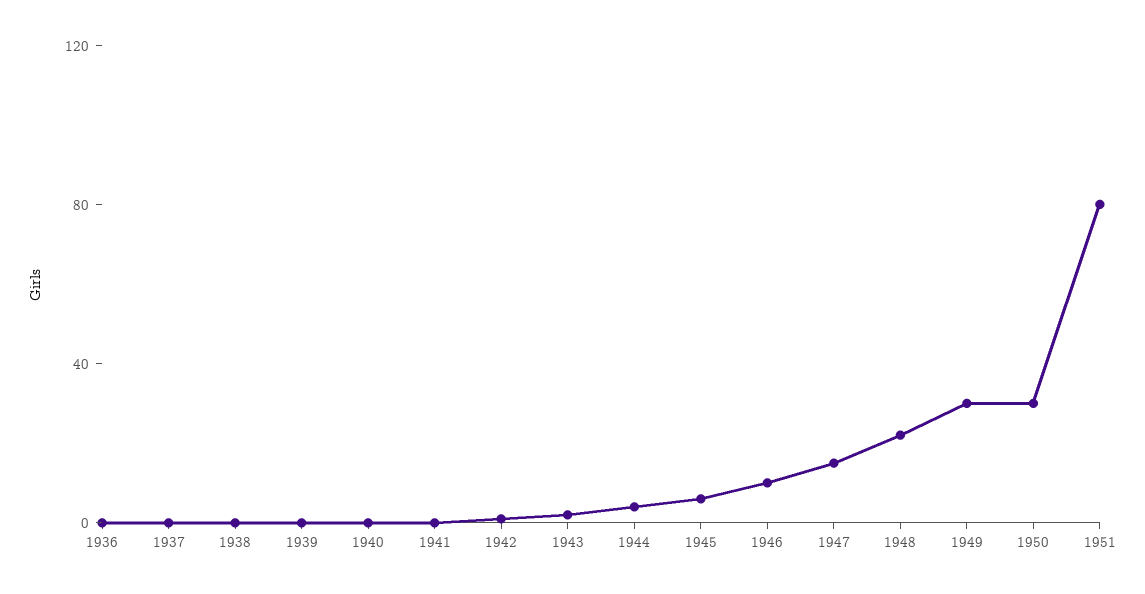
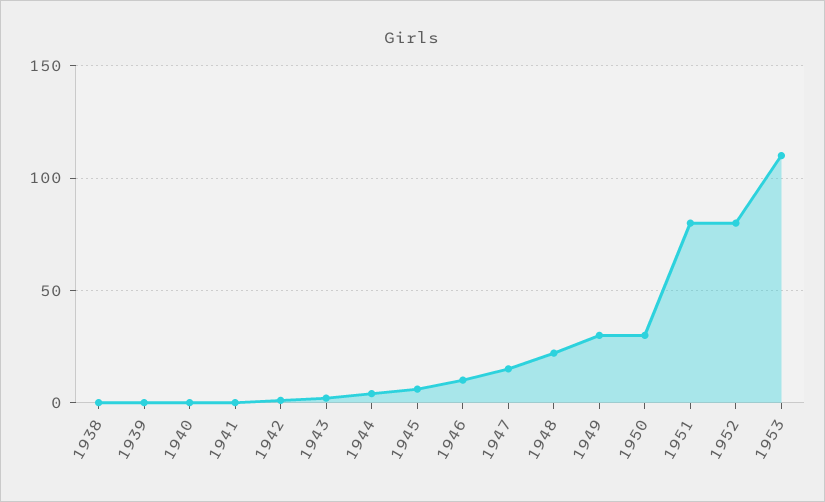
1936: 0 -> none
1937: 0 -> none
1952: none -> 80
1953: none -> 110

